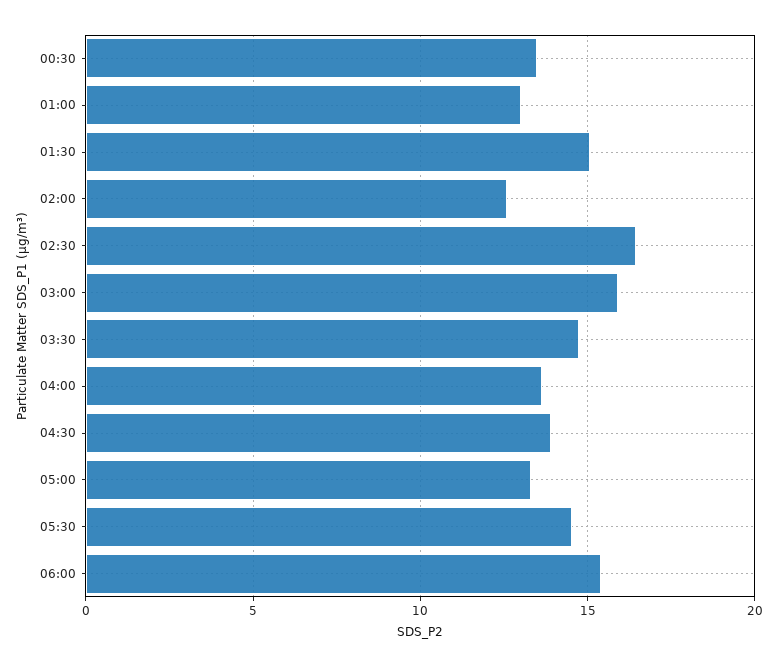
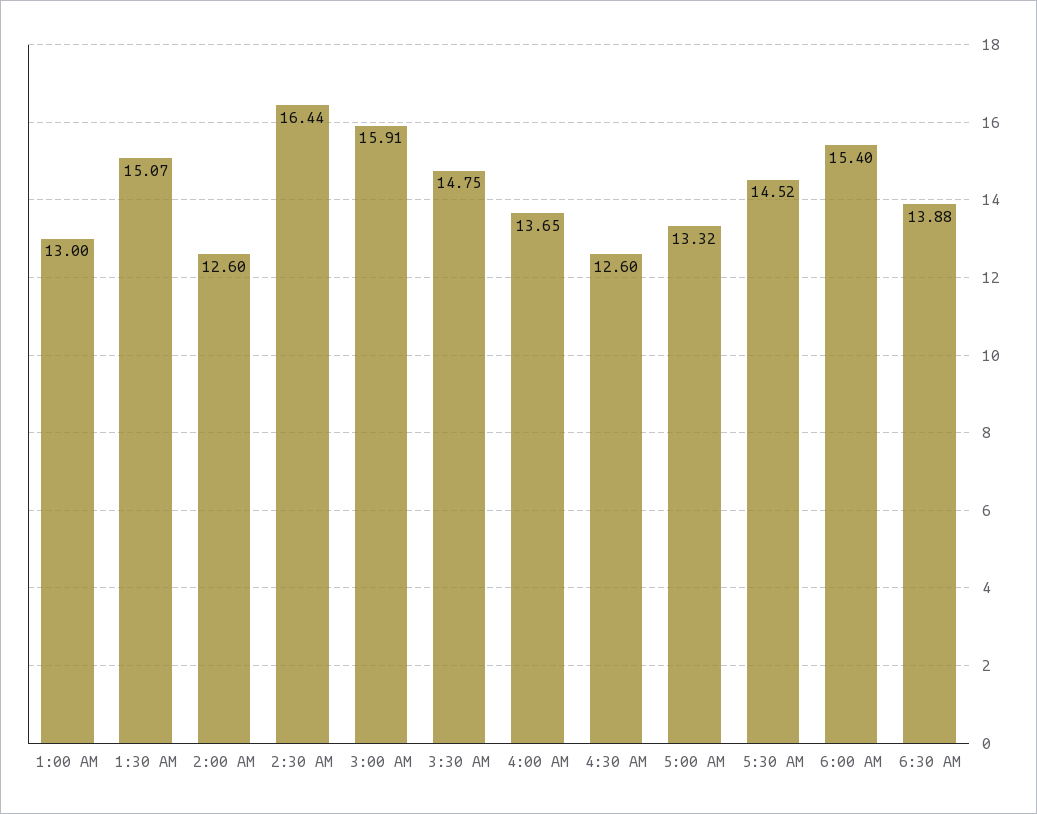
00:30: 13.5 -> none
04:30: 14 -> 12.6
6:30 AM: none -> 13.88

